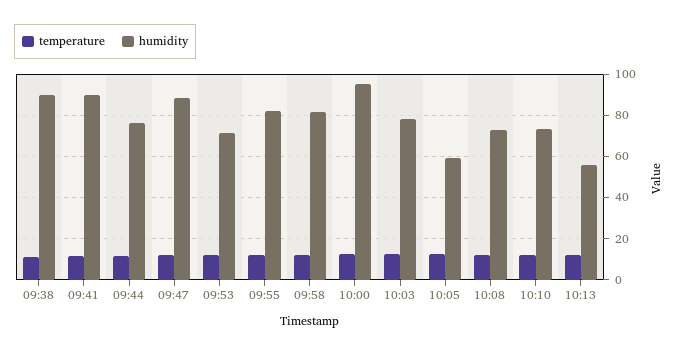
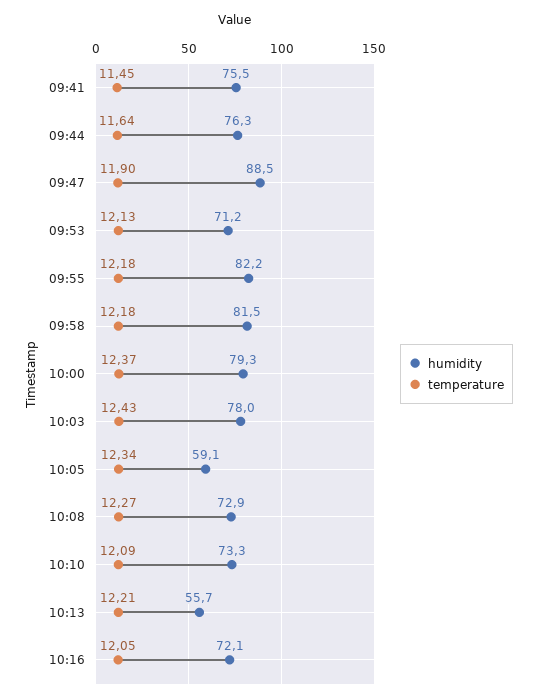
temperature, 09:38: 10 -> none
humidity, 09:38: 90 -> none
humidity, 09:41: 90 -> 75.5
humidity, 10:00: 95 -> 79.3
humidity, 10:16: none -> 72.1
temperature, 10:16: none -> 12.05

